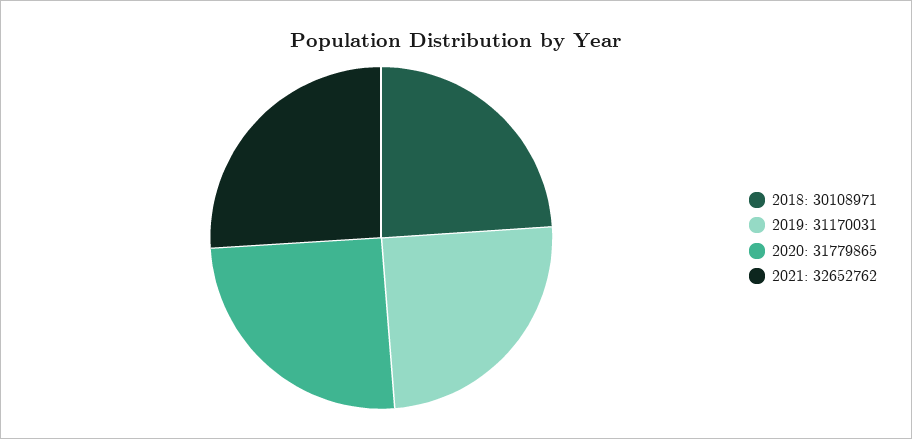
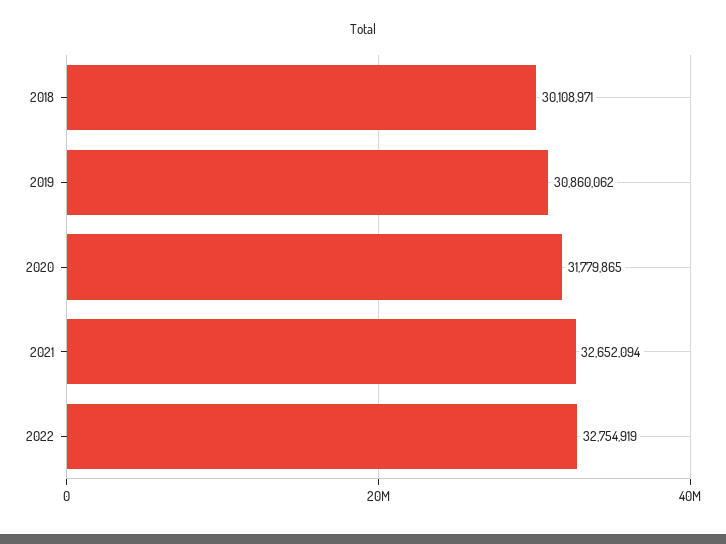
2019: 31170031 -> 30860062
2021: 32652762 -> 32652094
2022: none -> 32754919

